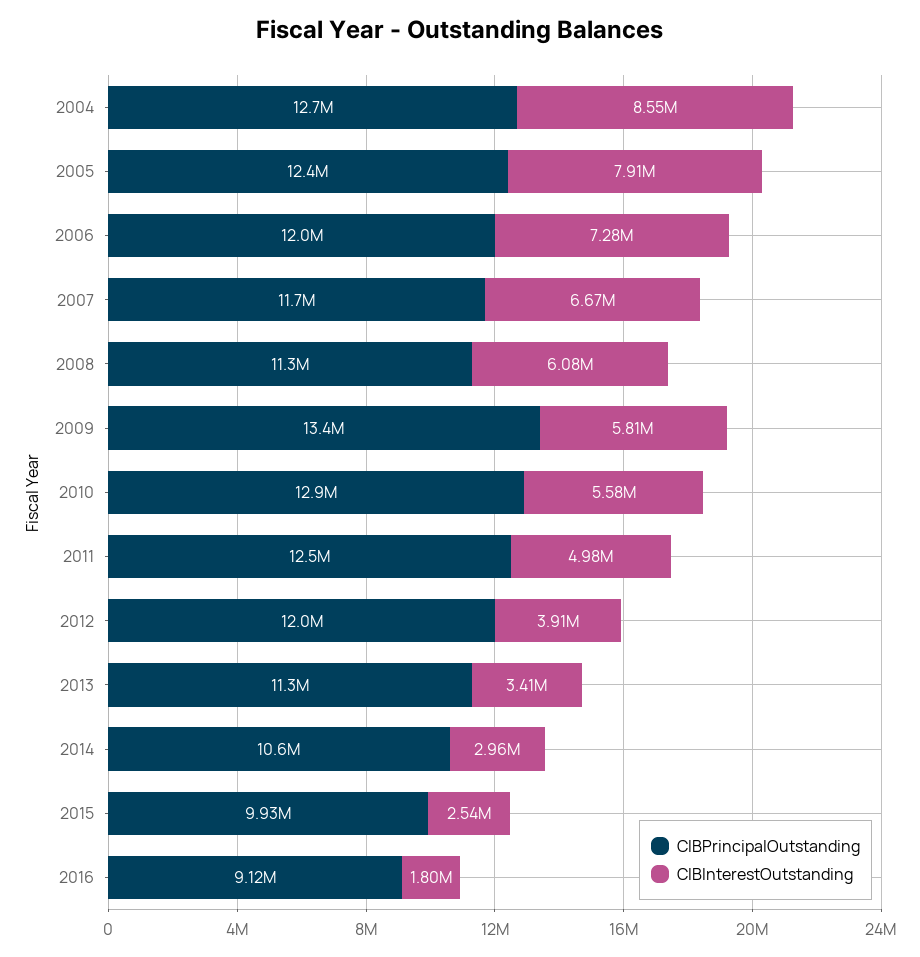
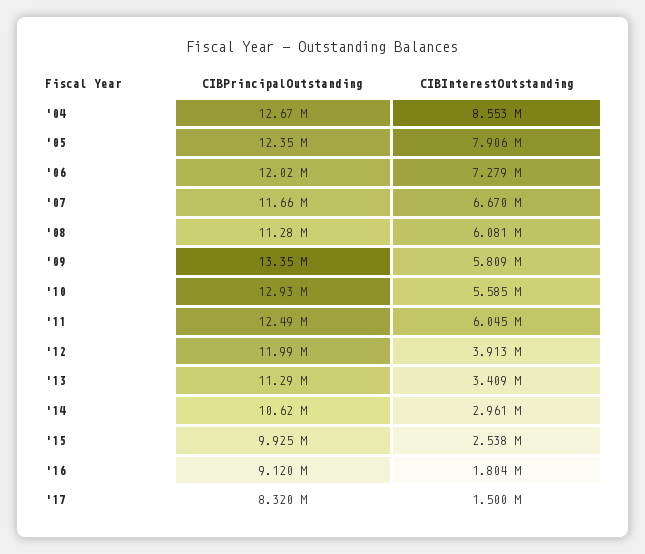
CIBInterestOutstanding, 2011: 4980000 -> 6045000
CIBPrincipalOutstanding, '17: none -> 8320000
CIBInterestOutstanding, '17: none -> 1500000

